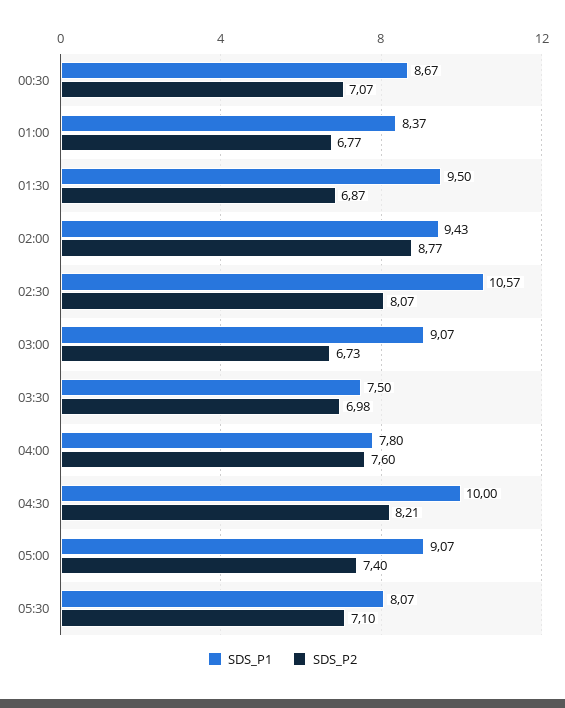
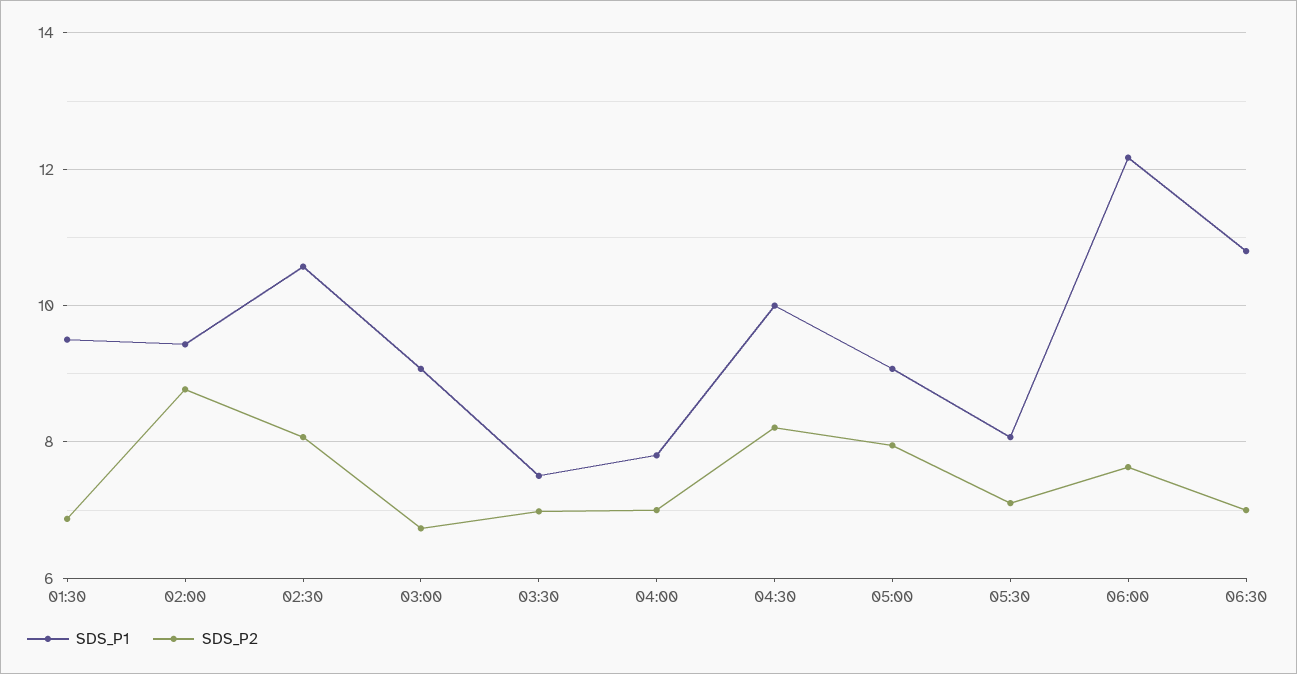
SDS_P1, 00:30: 8.67 -> none
SDS_P2, 00:30: 7.07 -> none
SDS_P1, 01:00: 8.37 -> none
SDS_P2, 01:00: 6.77 -> none
SDS_P2, 04:00: 7.6 -> 7
SDS_P2, 05:00: 7.4 -> 8
SDS_P1, 06:00: none -> 12.2
SDS_P2, 06:00: none -> 7.6
SDS_P1, 06:30: none -> 10.8
SDS_P2, 06:30: none -> 7

